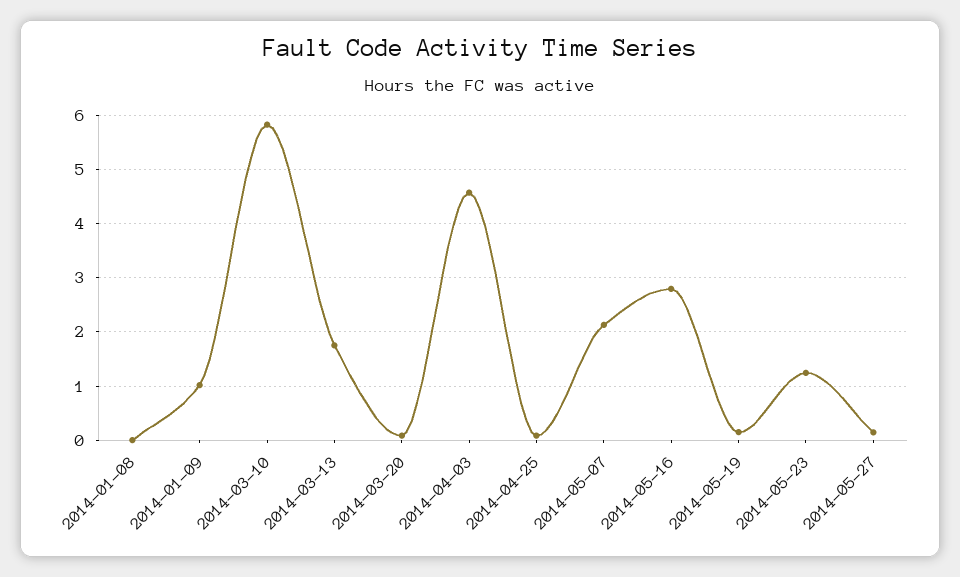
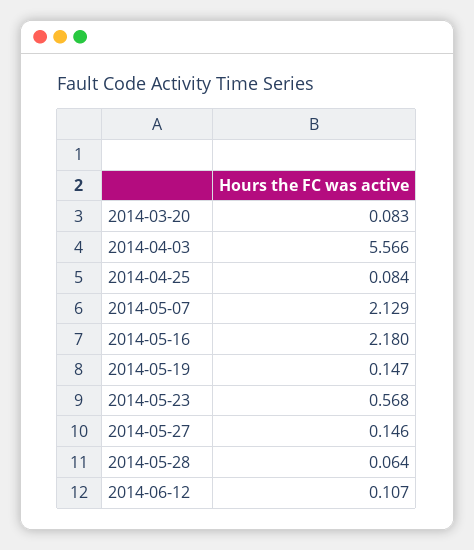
2014-01-08: 0 -> none
2014-01-09: 1 -> none
2014-03-10: 5.8 -> none
2014-03-13: 1.8 -> none
2014-04-03: 4.6 -> 5.566
2014-05-16: 2.8 -> 2.18
2014-05-23: 1.2 -> 0.568
2014-05-28: none -> 0.064
2014-06-12: none -> 0.107

